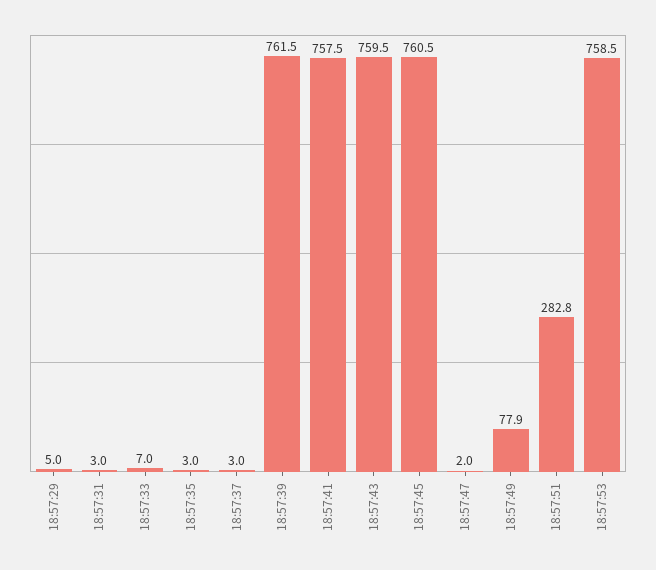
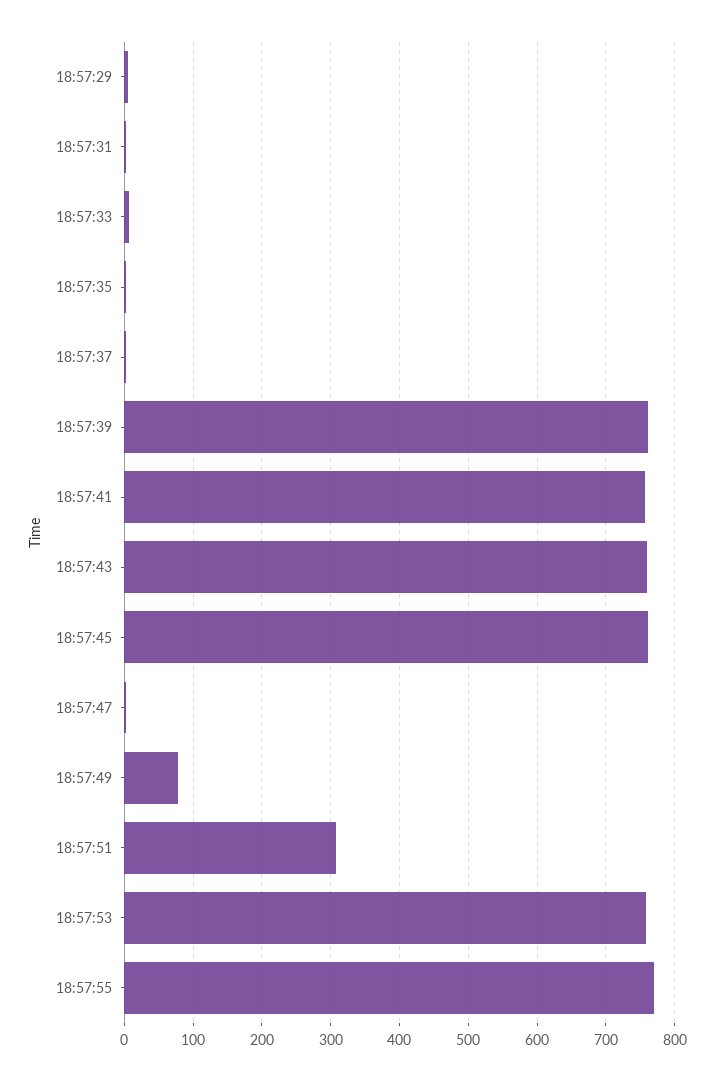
18:57:51: 282.8 -> 310
18:57:55: none -> 770

